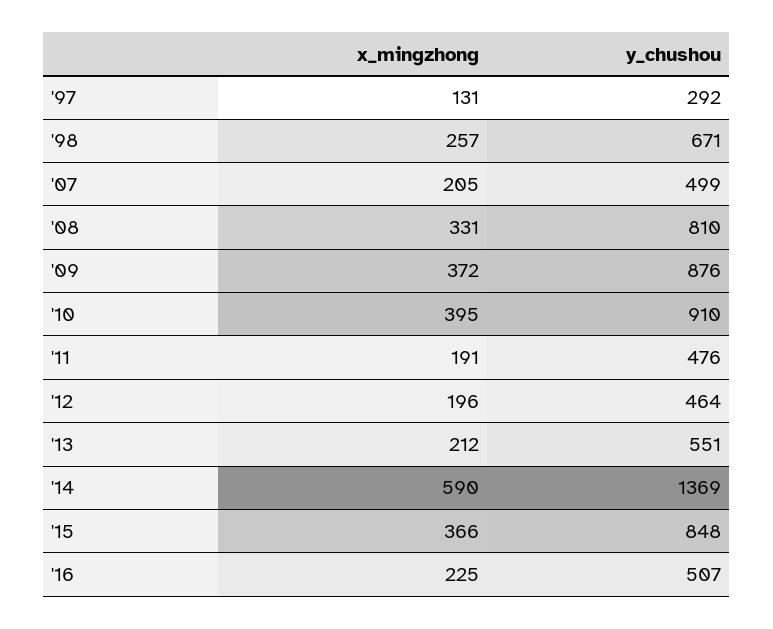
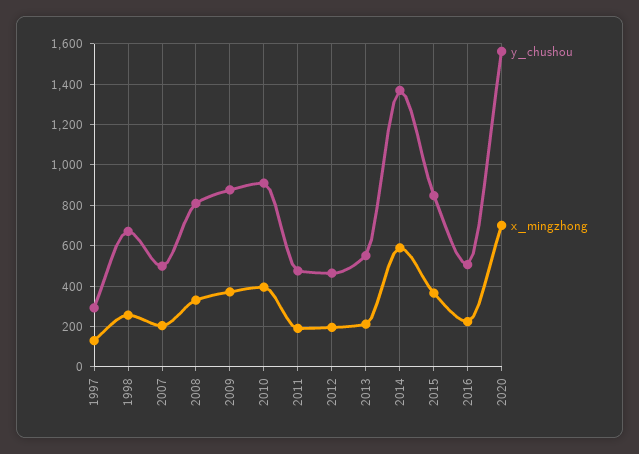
y_chushou, 2020: none -> 1550
x_mingzhong, 2020: none -> 700

